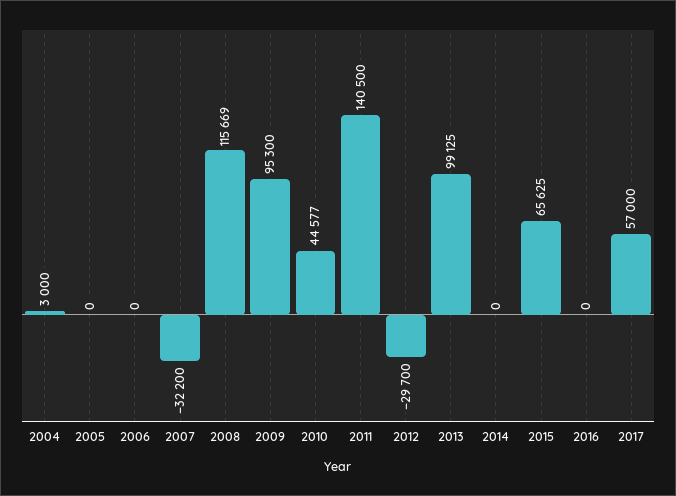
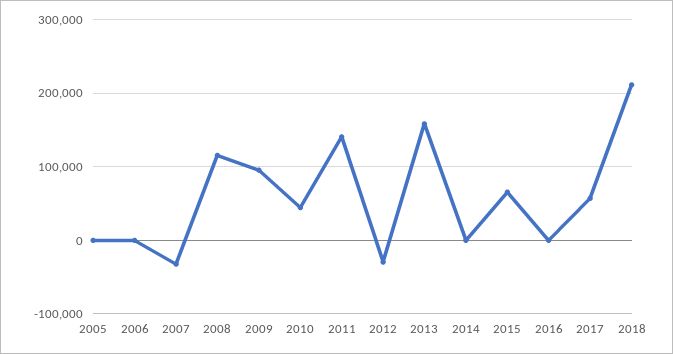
2004: 3000 -> none
2013: 99125 -> 160000
2018: none -> 210000

